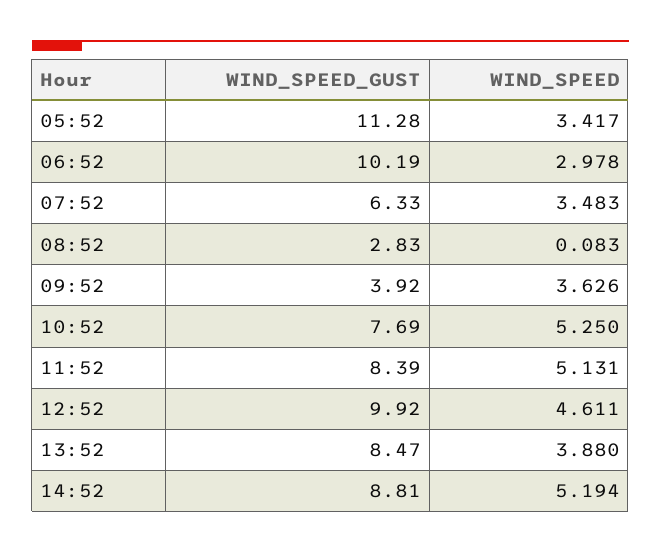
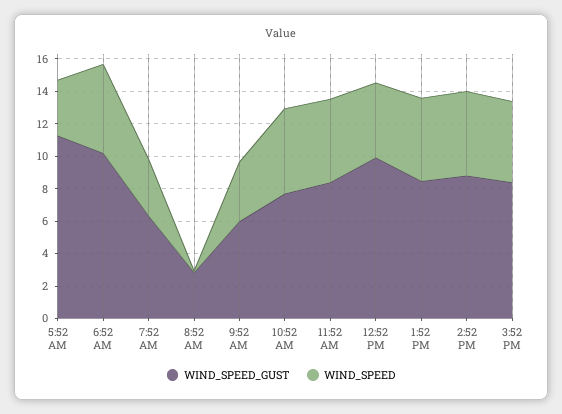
WIND_SPEED, 06:52: 2.978 -> 5.5
WIND_SPEED_GUST, 09:52: 3.92 -> 6
WIND_SPEED, 13:52: 3.88 -> 5
WIND_SPEED_GUST, 3:52 PM: none -> 8.5
WIND_SPEED, 3:52 PM: none -> 5

